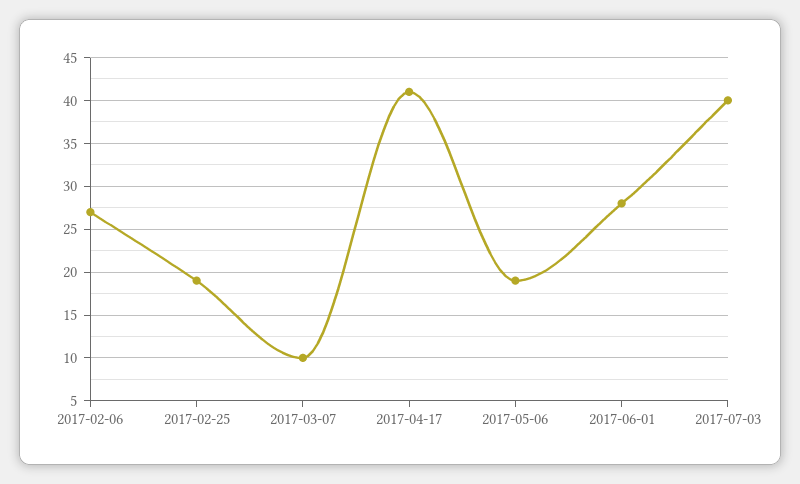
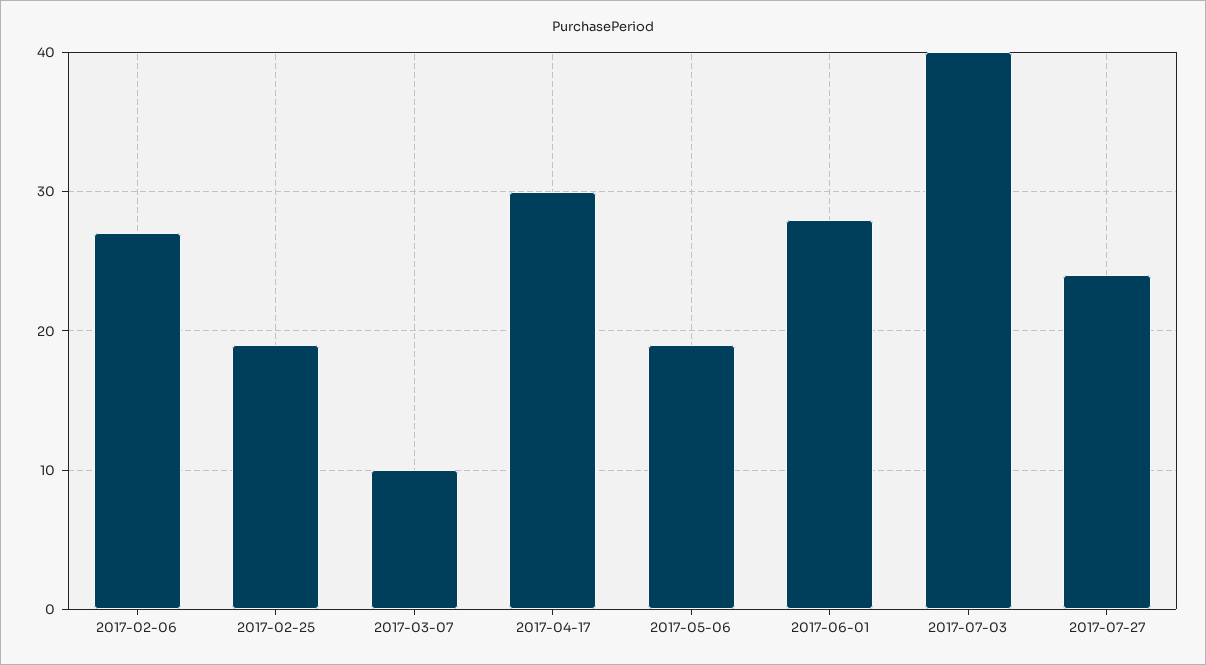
2017-04-17: 41 -> 30
2017-07-27: none -> 24

